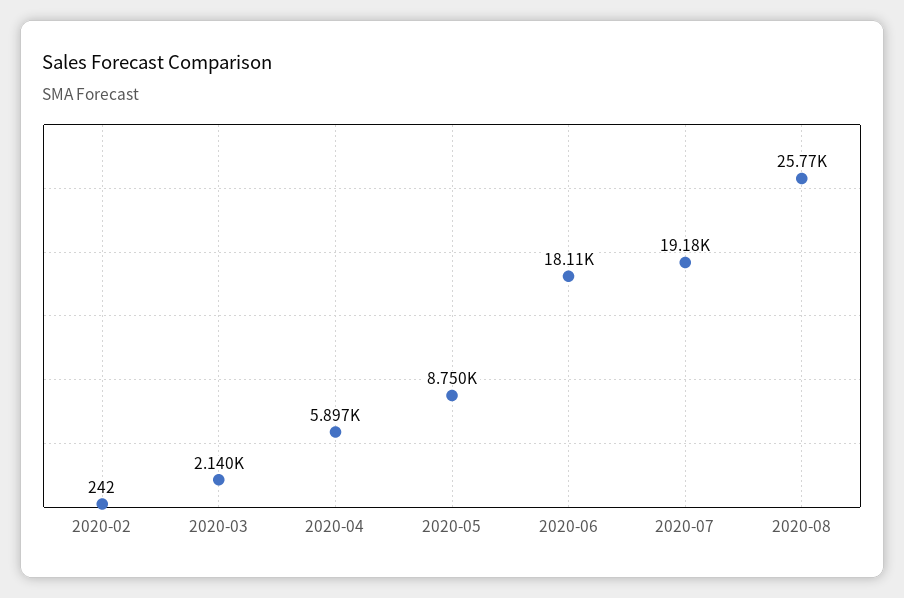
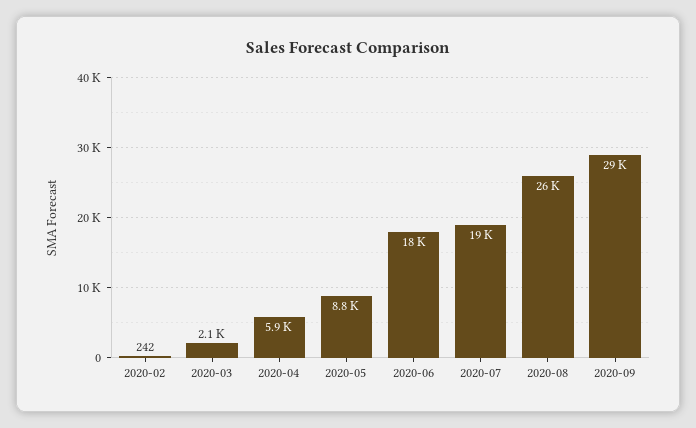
2020-09: none -> 29000

